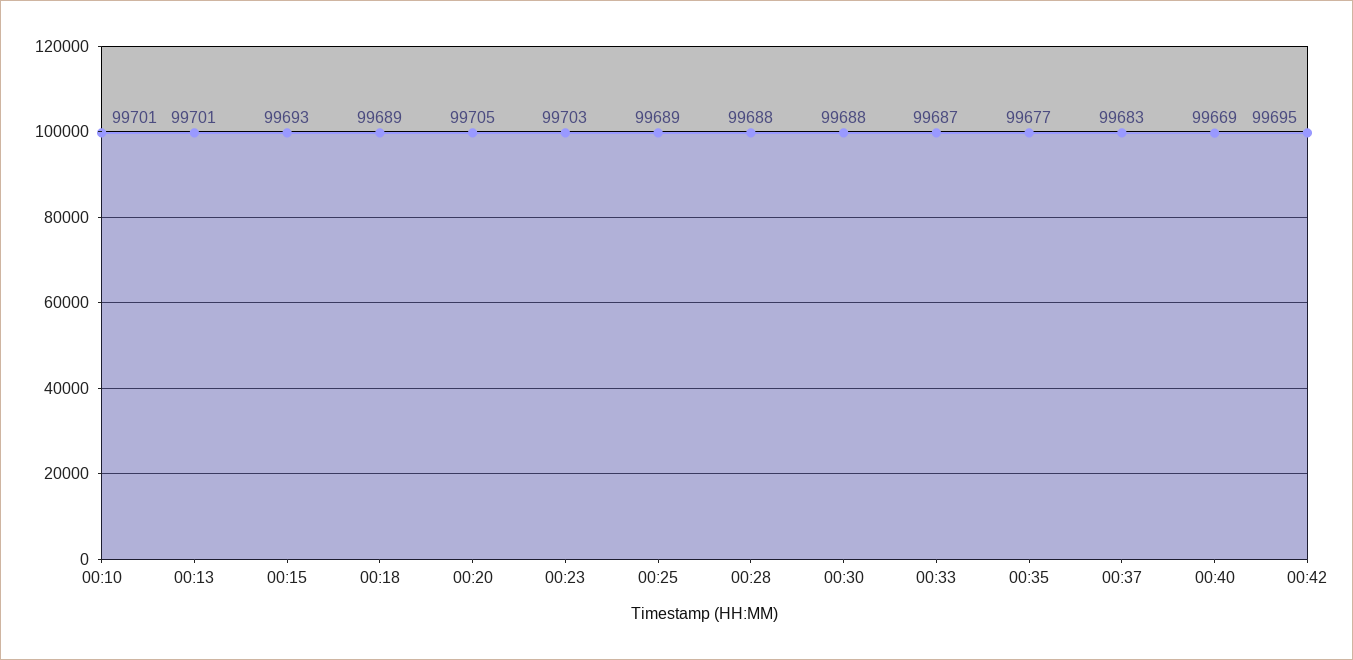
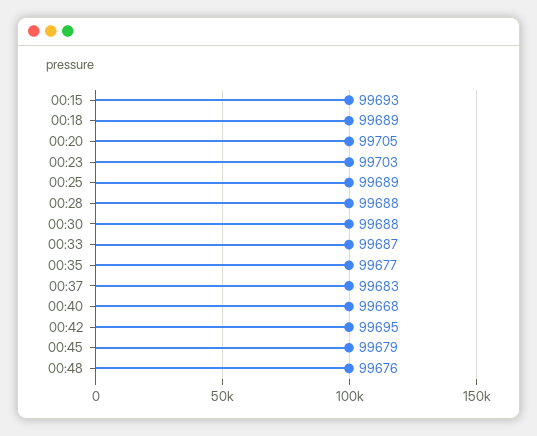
00:10: 99701 -> none
00:13: 99701 -> none
00:40: 99669 -> 99668
00:45: none -> 99679
00:48: none -> 99676

